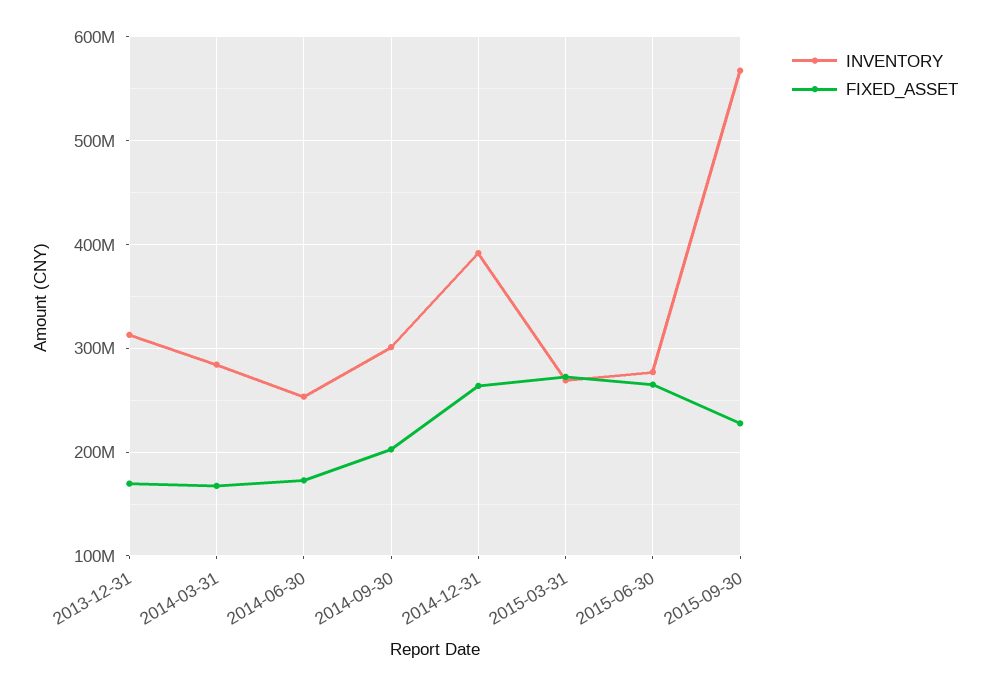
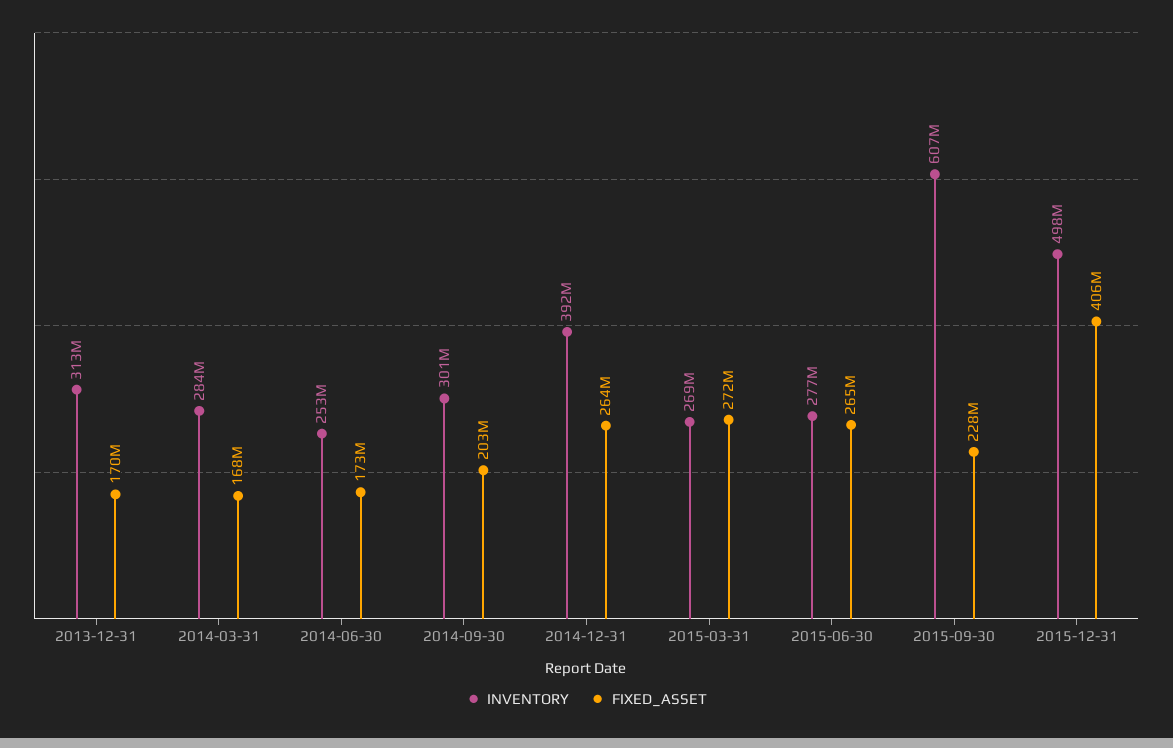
INVENTORY, 2015-09-30: 570000000 -> 607000000
INVENTORY, 2015-12-31: none -> 498000000
FIXED_ASSET, 2015-12-31: none -> 406000000

